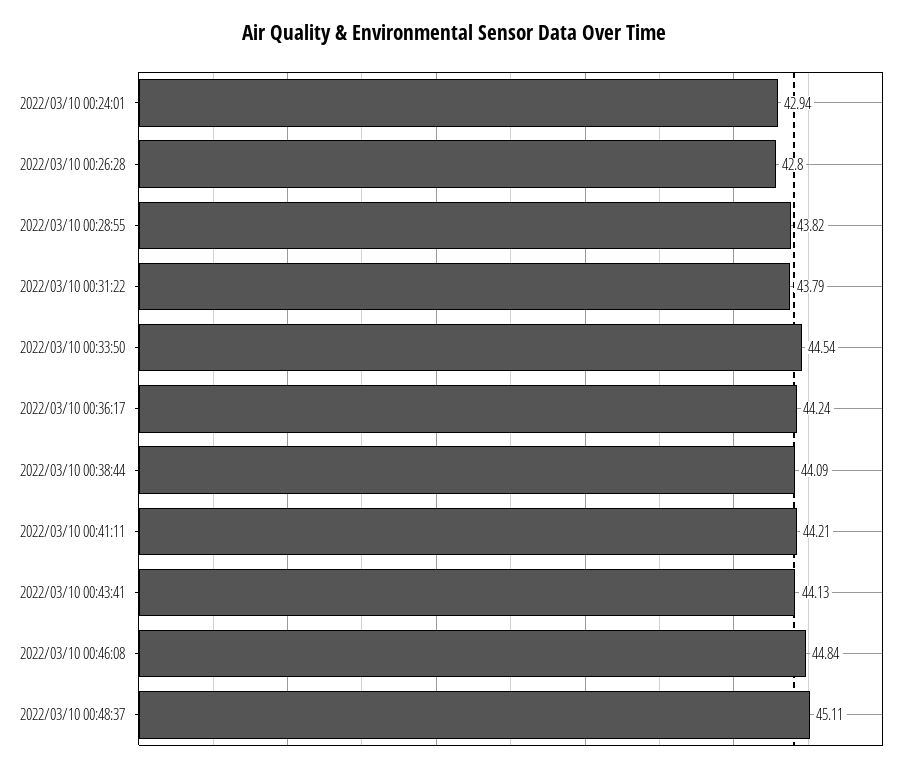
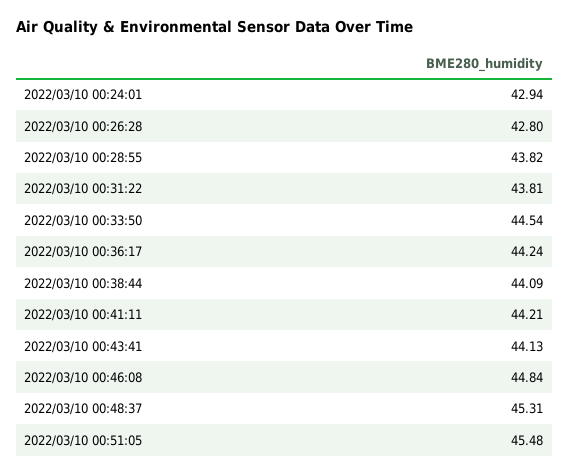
2022/03/10 00:31:22: 43.79 -> 43.81
2022/03/10 00:48:37: 45.11 -> 45.31
2022/03/10 00:51:05: none -> 45.48

